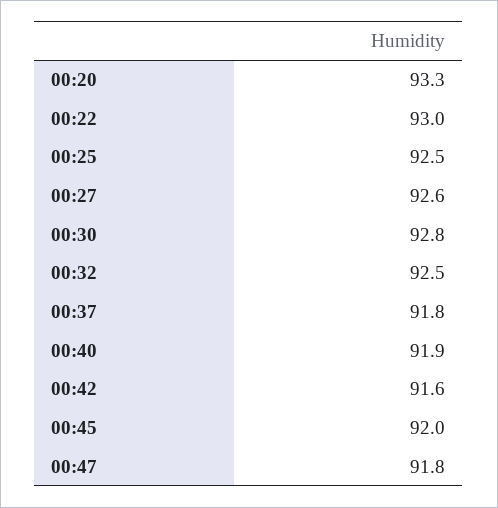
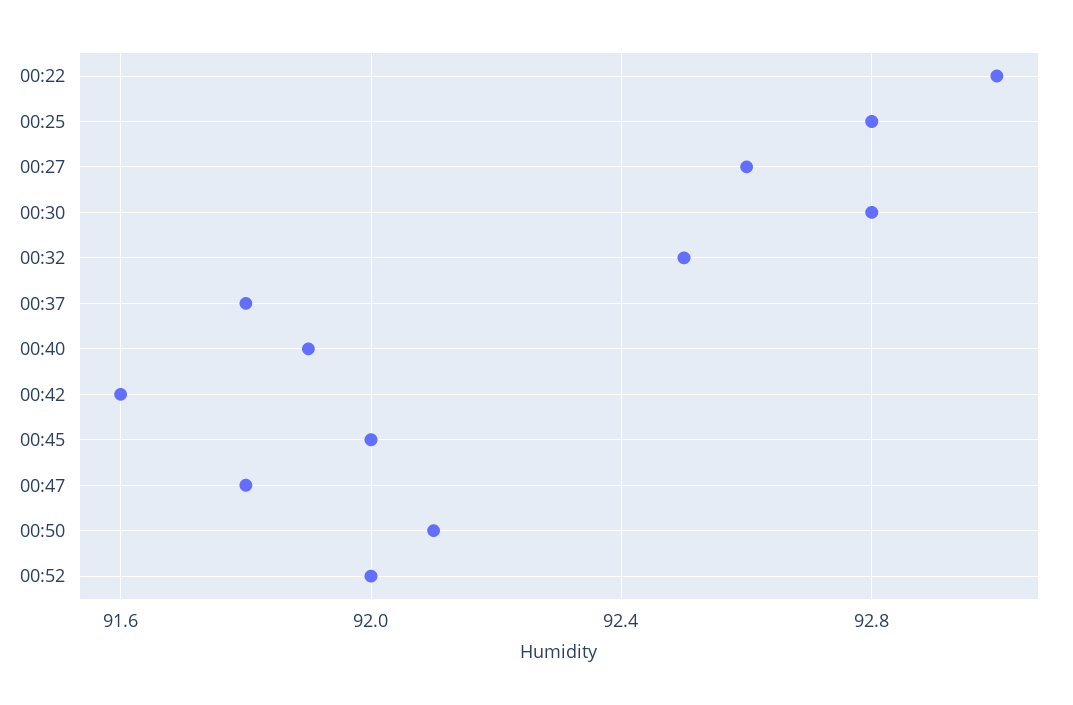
00:20: 93.3 -> none
00:25: 92.5 -> 92.8
00:50: none -> 92.1
00:52: none -> 92

